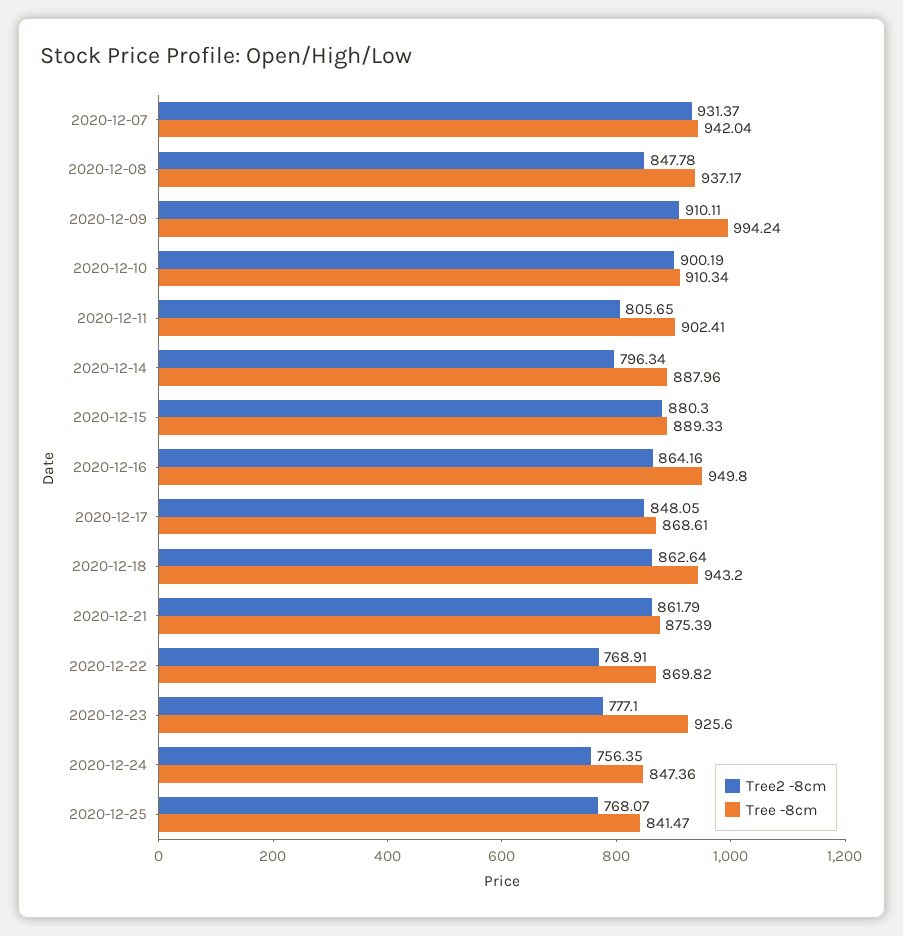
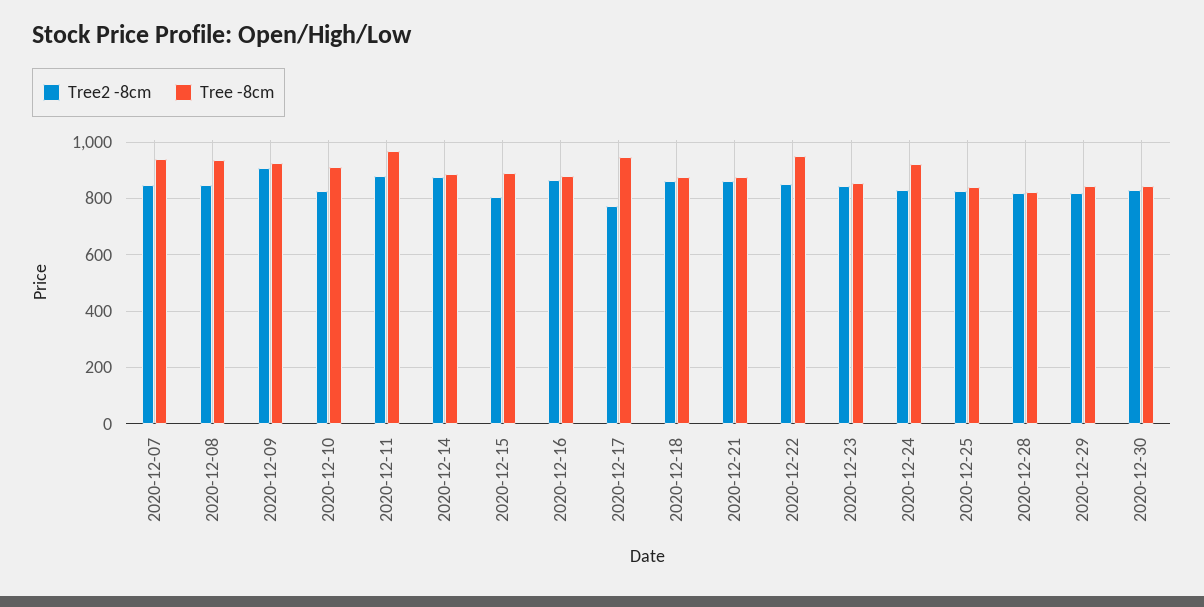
Tree2 -8cm, 2020-12-07: 931.37 -> 850
Tree -8cm, 2020-12-09: 994.24 -> 925
Tree2 -8cm, 2020-12-10: 900.19 -> 825
Tree2 -8cm, 2020-12-11: 805.65 -> 875
Tree -8cm, 2020-12-11: 902.41 -> 975
Tree2 -8cm, 2020-12-14: 796.34 -> 875
Tree2 -8cm, 2020-12-15: 880.3 -> 800
Tree -8cm, 2020-12-16: 949.8 -> 875
Tree2 -8cm, 2020-12-17: 848.05 -> 775
Tree -8cm, 2020-12-17: 868.61 -> 950
Tree -8cm, 2020-12-18: 943.2 -> 875
Tree2 -8cm, 2020-12-22: 768.91 -> 850
Tree -8cm, 2020-12-22: 869.82 -> 950
Tree2 -8cm, 2020-12-23: 777.1 -> 850
Tree -8cm, 2020-12-23: 925.6 -> 850
Tree2 -8cm, 2020-12-24: 756.35 -> 825
Tree -8cm, 2020-12-24: 847.36 -> 925
Tree2 -8cm, 2020-12-25: 768.07 -> 825
Tree2 -8cm, 2020-12-28: none -> 825
Tree -8cm, 2020-12-28: none -> 825
Tree2 -8cm, 2020-12-29: none -> 825
Tree -8cm, 2020-12-29: none -> 850
Tree2 -8cm, 2020-12-30: none -> 825
Tree -8cm, 2020-12-30: none -> 850

